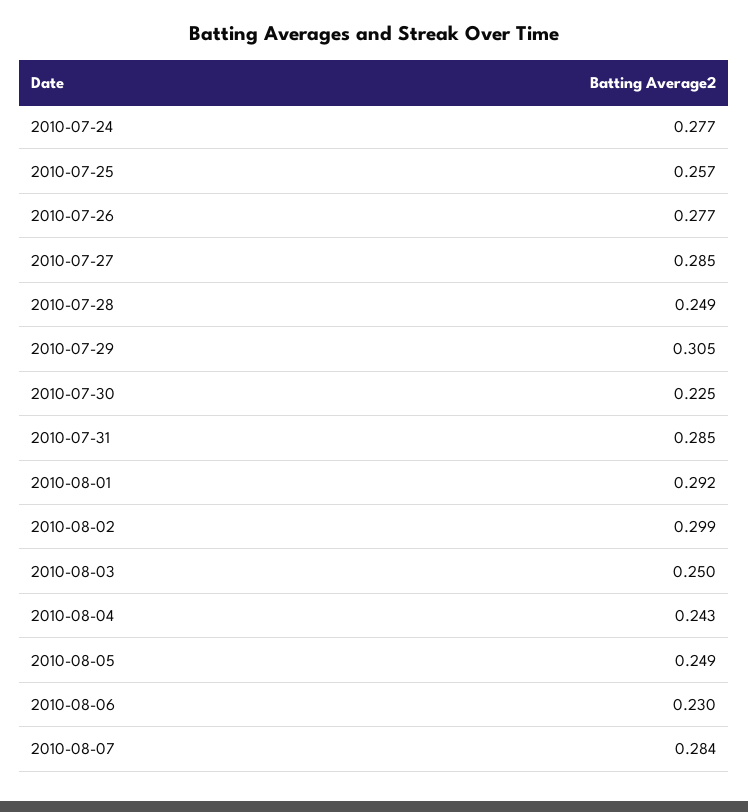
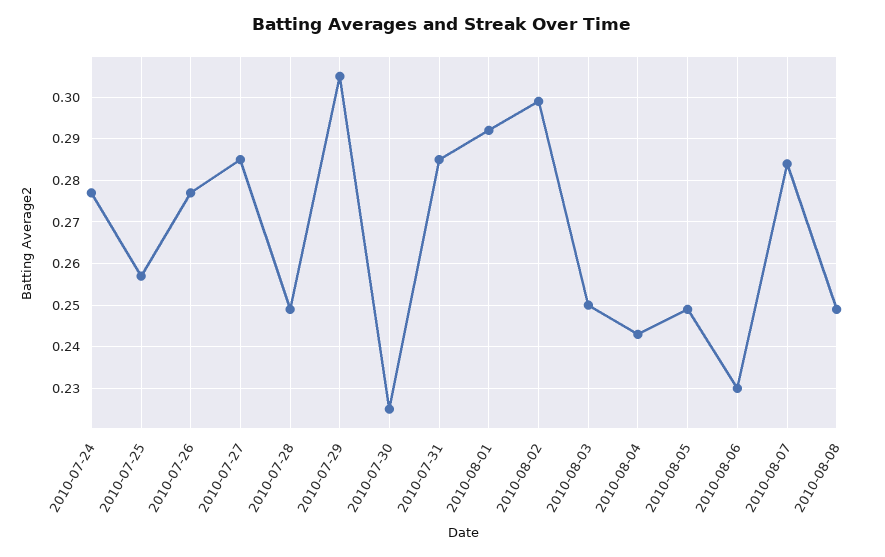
2010-08-08: none -> 0.25

